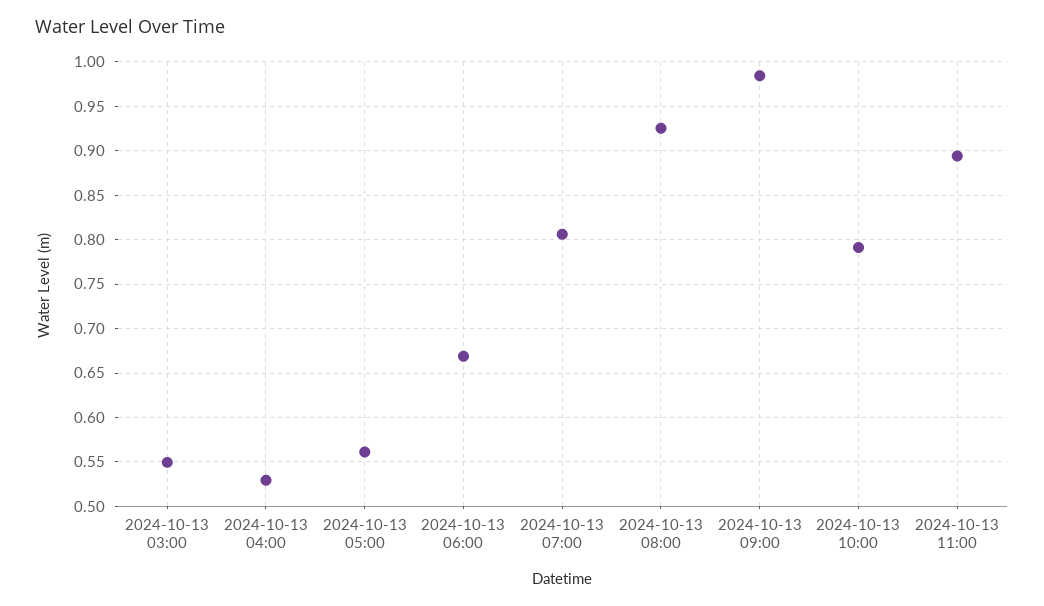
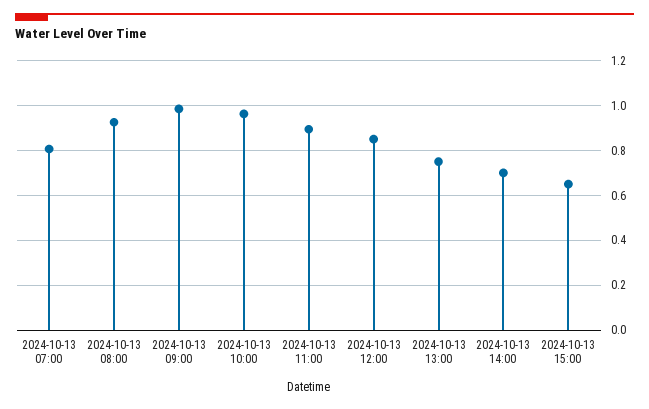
2024-10-13 03:00: 0.55 -> none
2024-10-13 04:00: 0.53 -> none
2024-10-13 05:00: 0.56 -> none
2024-10-13 06:00: 0.67 -> none
2024-10-13 10:00: 0.79 -> 0.95
2024-10-13 12:00: none -> 0.85
2024-10-13 13:00: none -> 0.75
2024-10-13 14:00: none -> 0.7
2024-10-13 15:00: none -> 0.65

